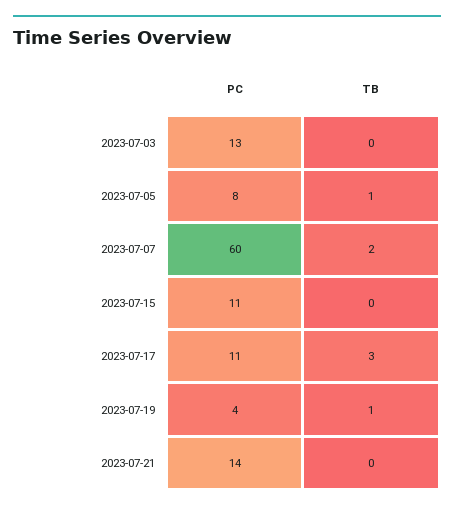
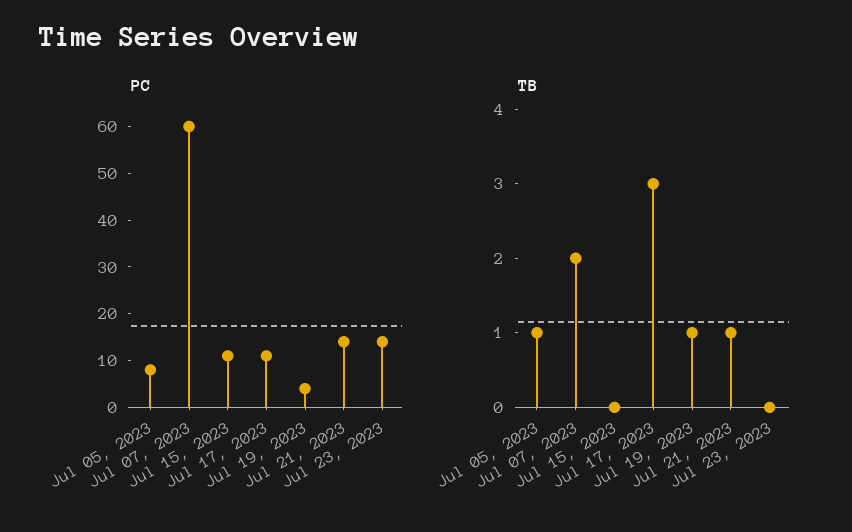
PC, 2023-07-03: 13 -> none
TB, 2023-07-03: 0 -> none
TB, 2023-07-21: 0 -> 1
PC, Jul 23, 2023: none -> 15
TB, Jul 23, 2023: none -> 0

